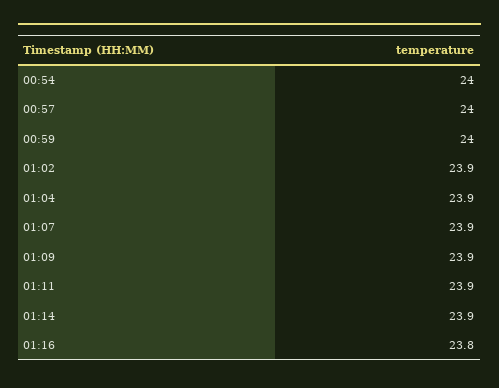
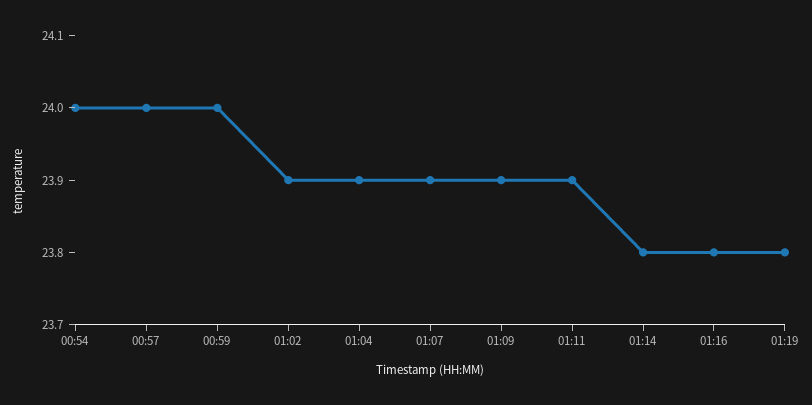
01:14: 23.9 -> 23.8
01:19: none -> 23.8

